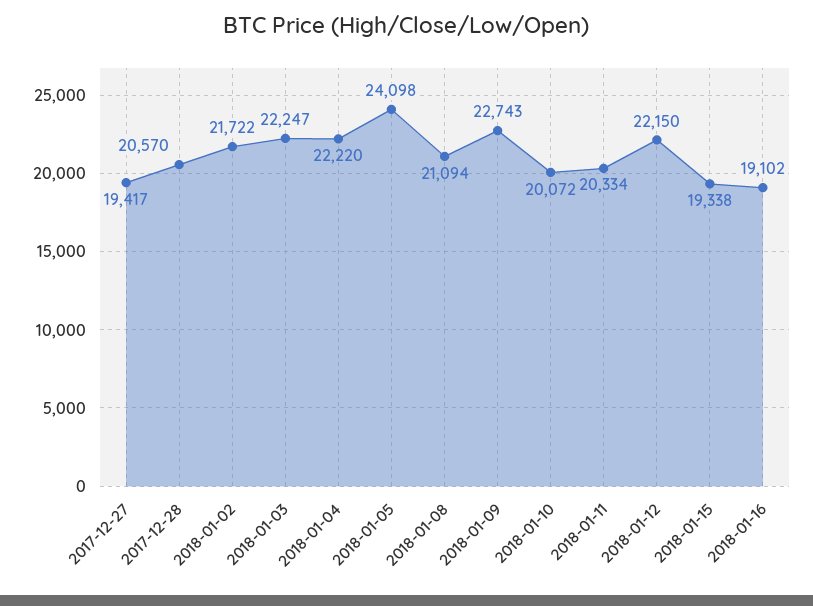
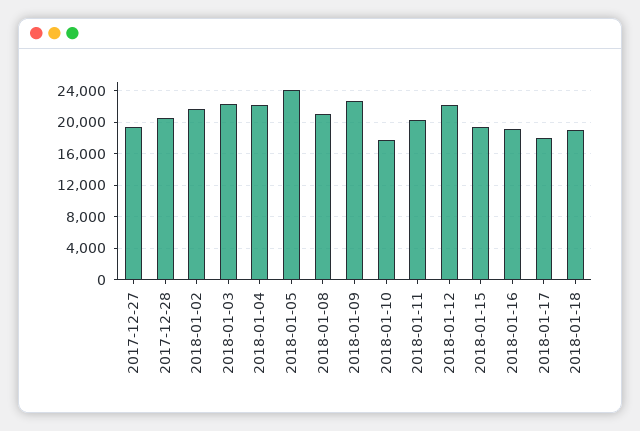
2018-01-10: 20072 -> 18000
2018-01-17: none -> 18000
2018-01-18: none -> 19000

